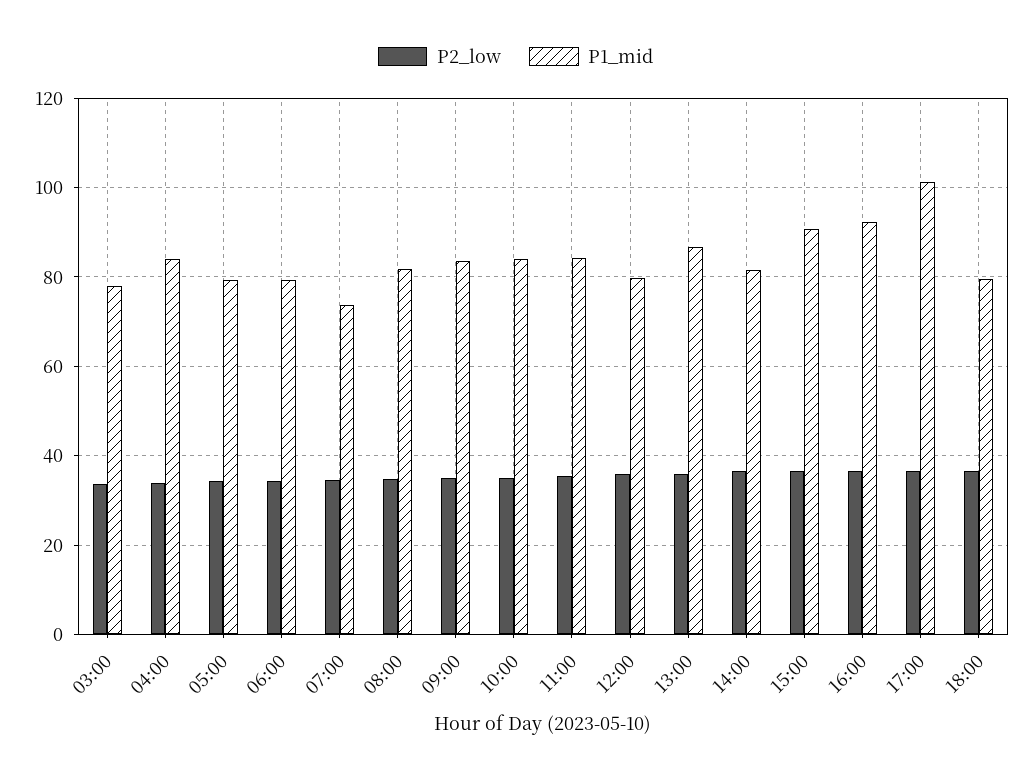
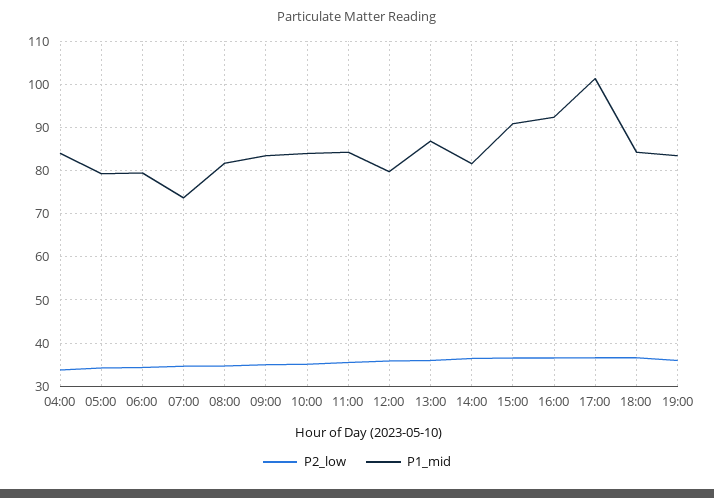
P2_low, 03:00: 34 -> none
P1_mid, 03:00: 78 -> none
P1_mid, 18:00: 80 -> 84
P2_low, 19:00: none -> 36
P1_mid, 19:00: none -> 84

